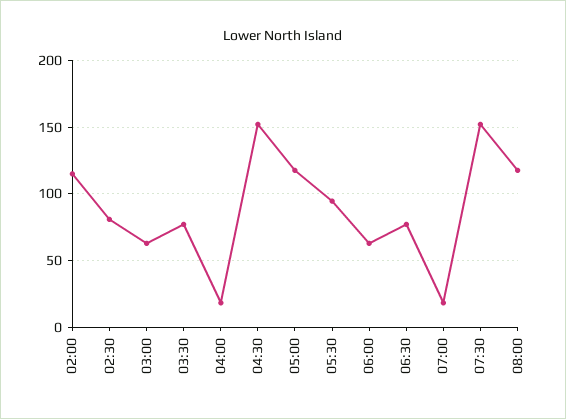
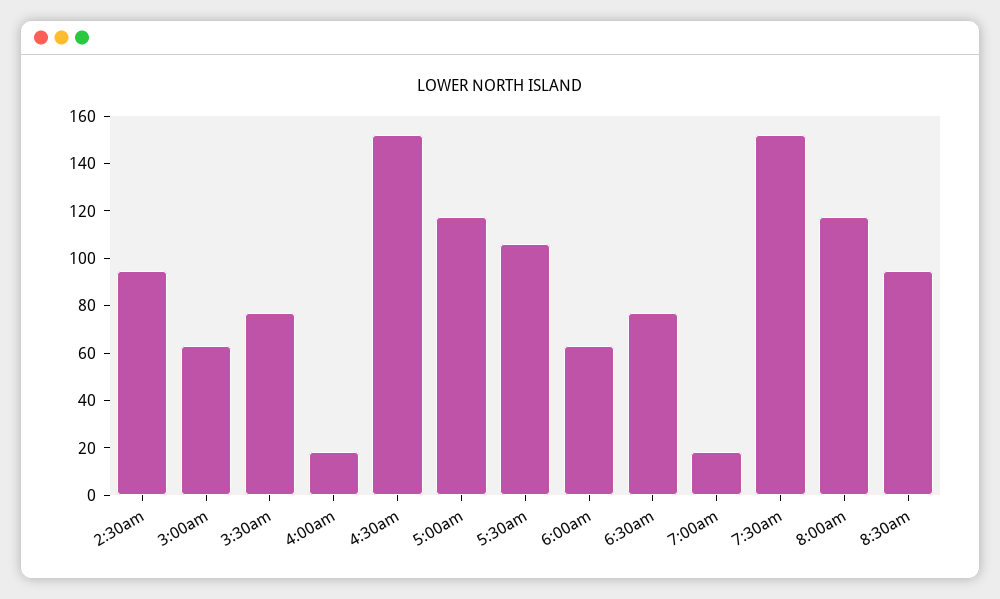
02:00: 115 -> none
02:30: 80 -> 95
05:30: 95 -> 105
8:30am: none -> 95

